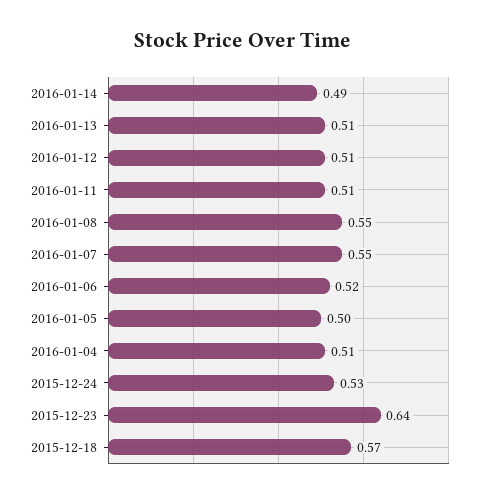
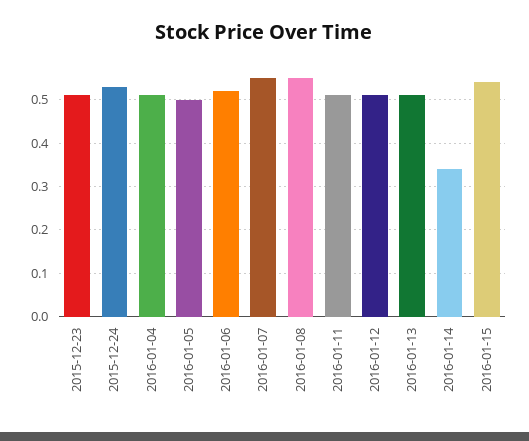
2016-01-14: 0.49 -> 0.35
2015-12-23: 0.64 -> 0.5
2015-12-18: 0.57 -> none
2016-01-15: none -> 0.55

